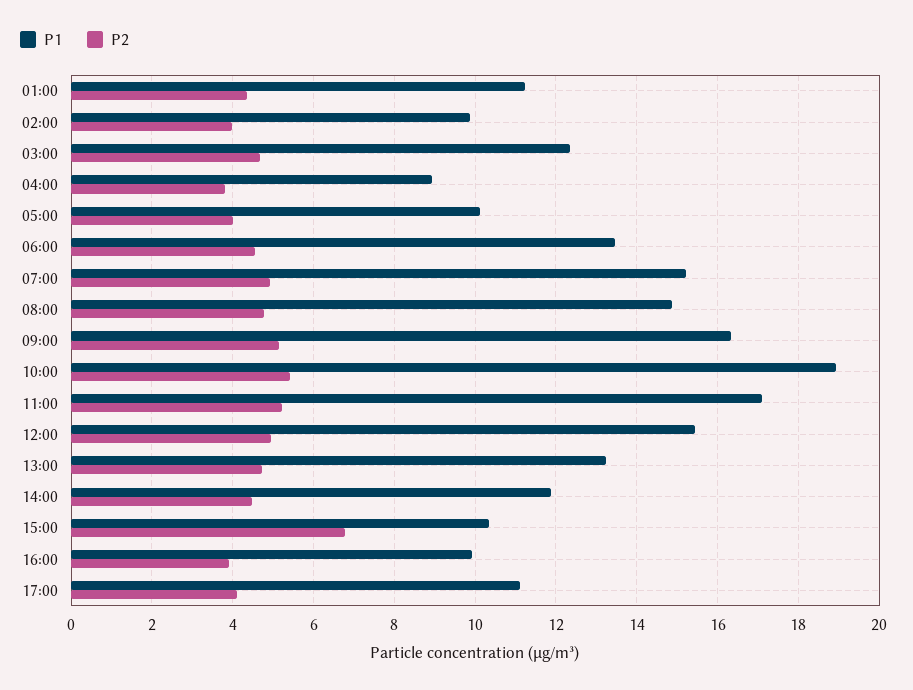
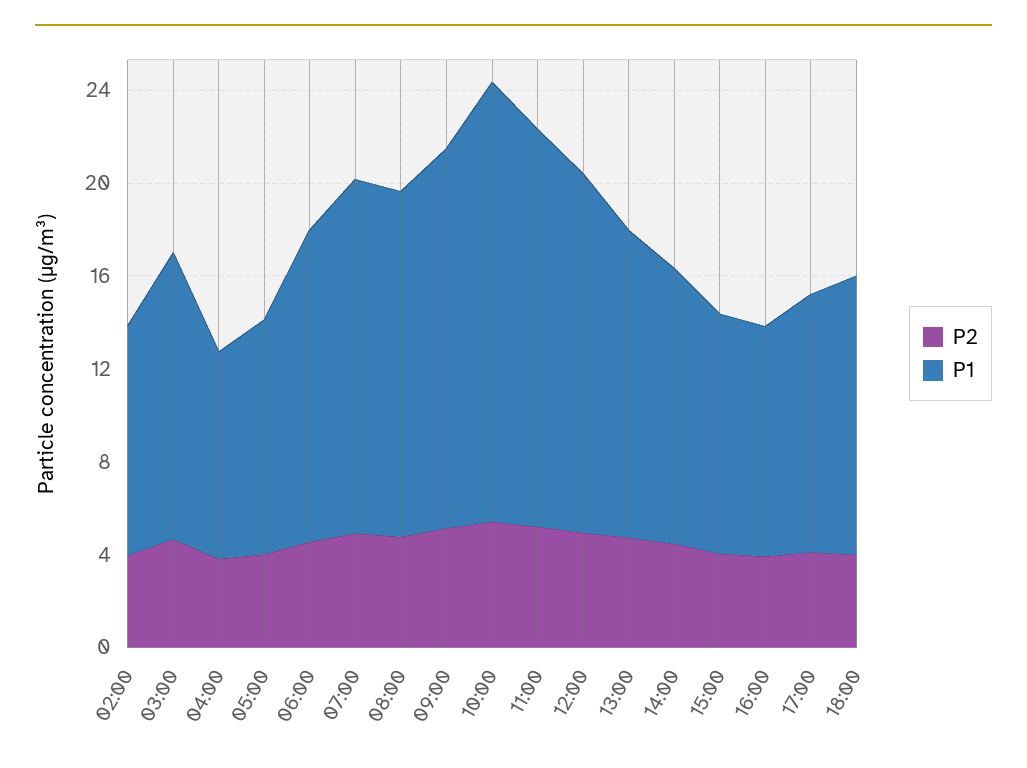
P1, 01:00: 11.2 -> none
P2, 01:00: 4.4 -> none
P2, 15:00: 6.8 -> 4
P2, 18:00: none -> 4
P1, 18:00: none -> 12

